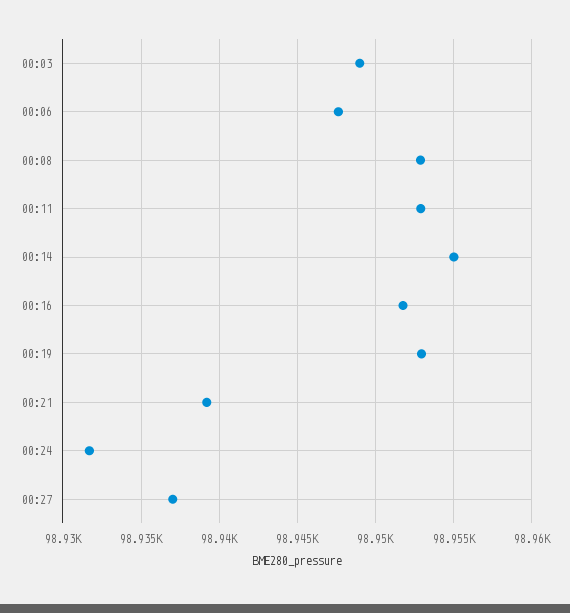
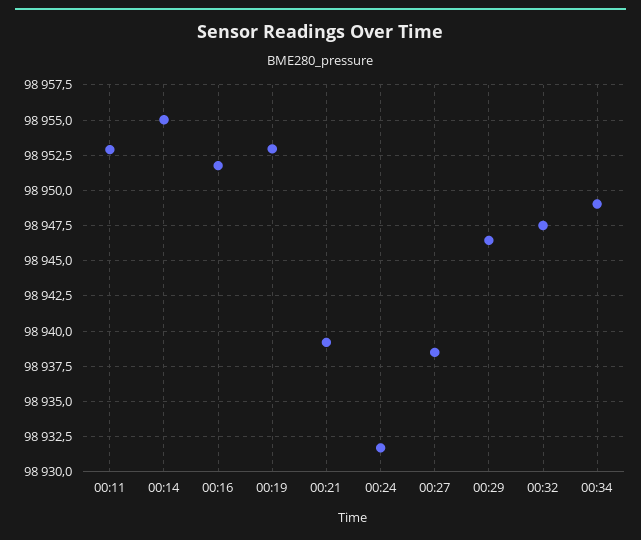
00:03: 98949 -> none
00:06: 98947.5 -> none
00:08: 98953 -> none
00:27: 98937 -> 98938.5
00:29: none -> 98946.5
00:32: none -> 98947.5
00:34: none -> 98949

